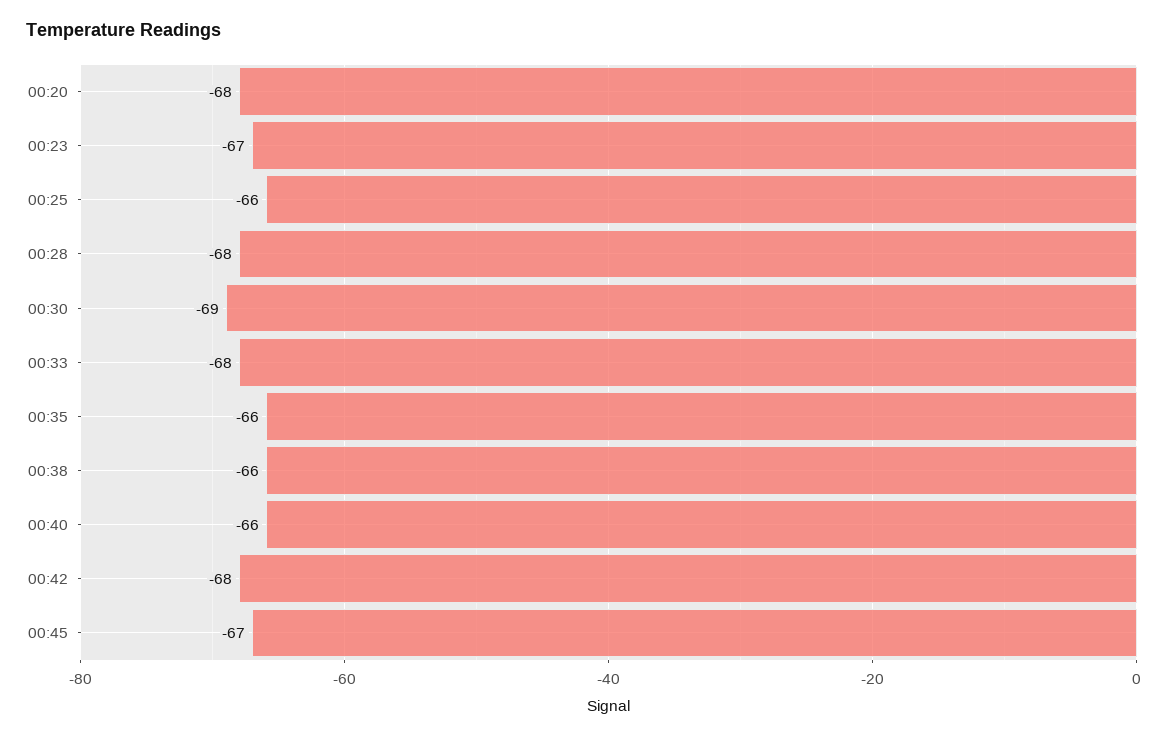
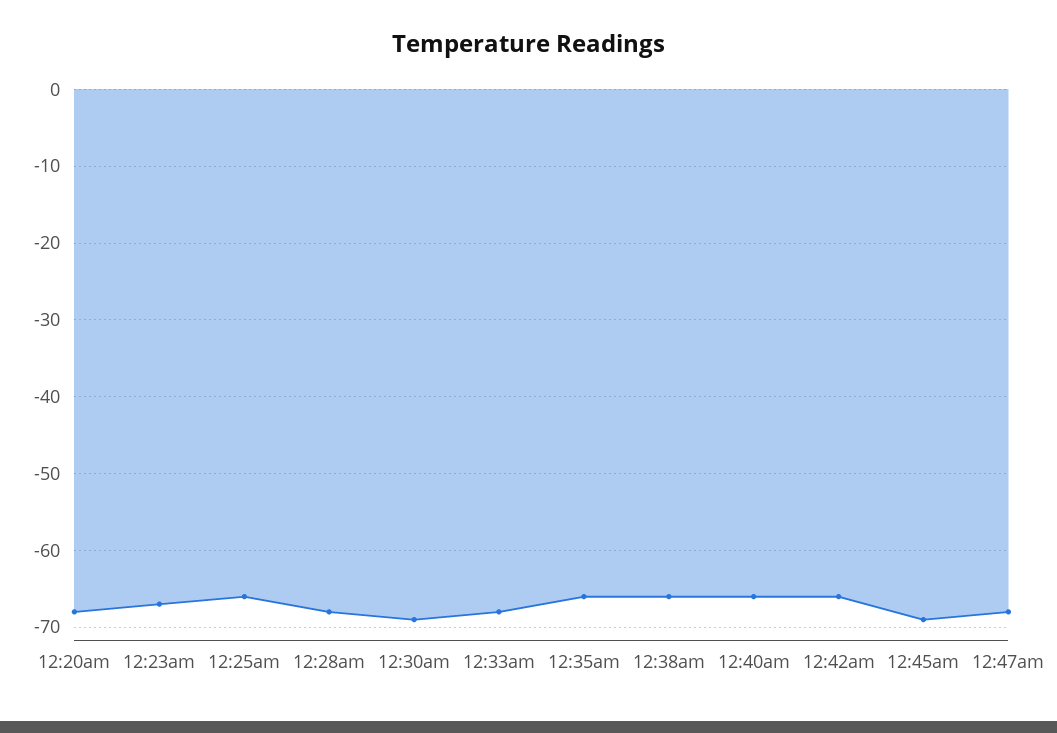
00:42: -68 -> -66
00:45: -67 -> -69
12:47am: none -> -68

